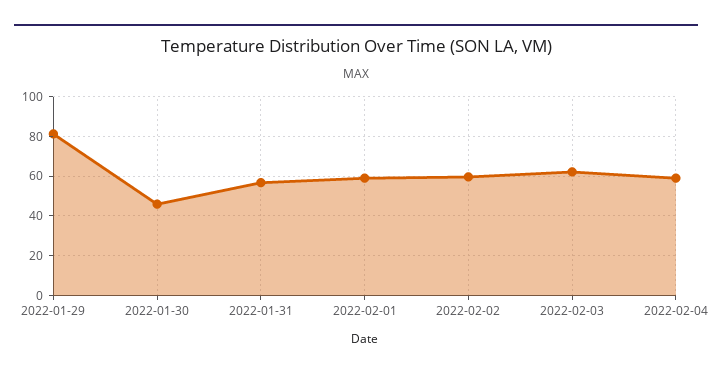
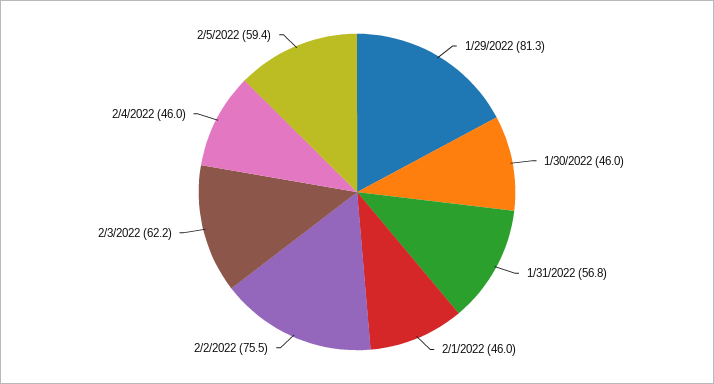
2022-02-01: 60 -> 46
2022-02-02: 60 -> 75.5
2022-02-04: 60 -> 46
2/5/2022: none -> 59.4

